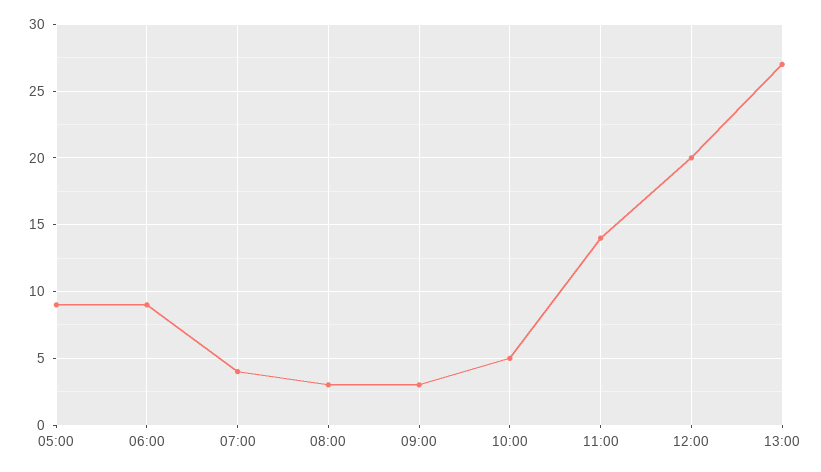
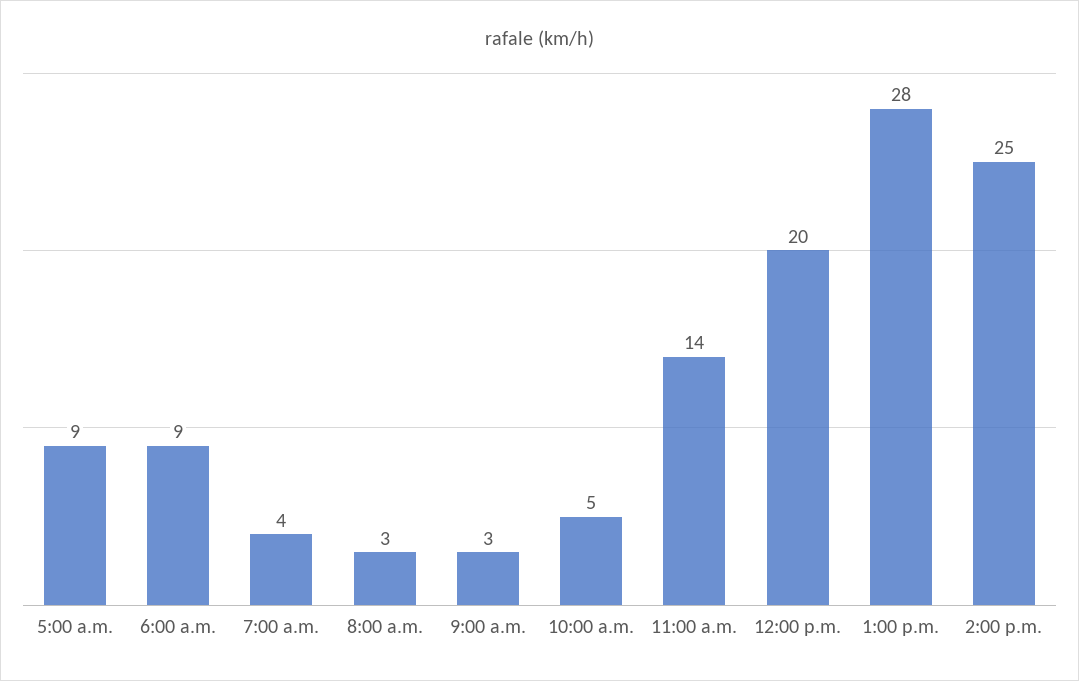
13:00: 27 -> 28
2:00 p.m.: none -> 25

